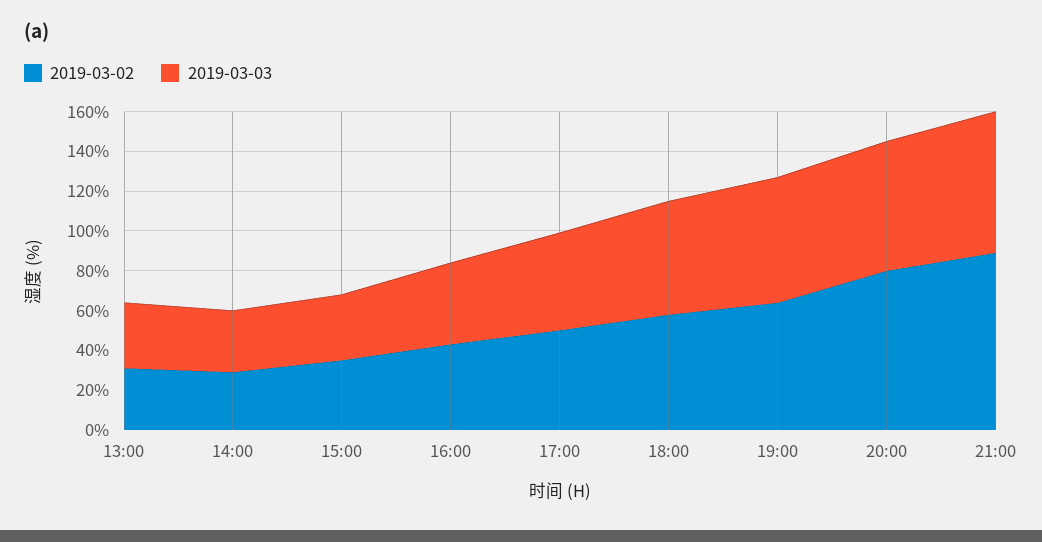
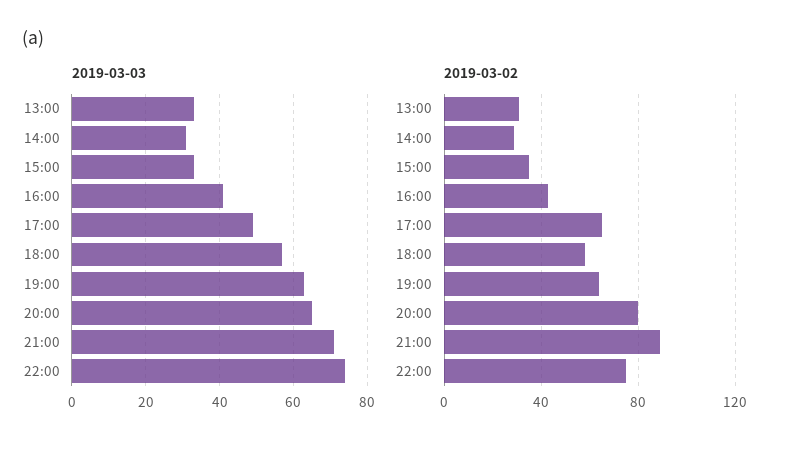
2019-03-02, 17:00: 50 -> 65
2019-03-03, 22:00: none -> 75
2019-03-02, 22:00: none -> 75

